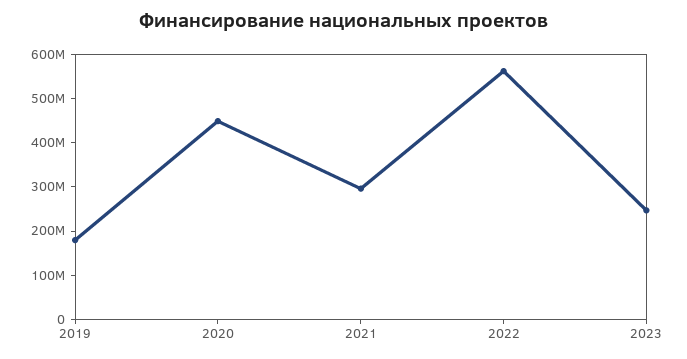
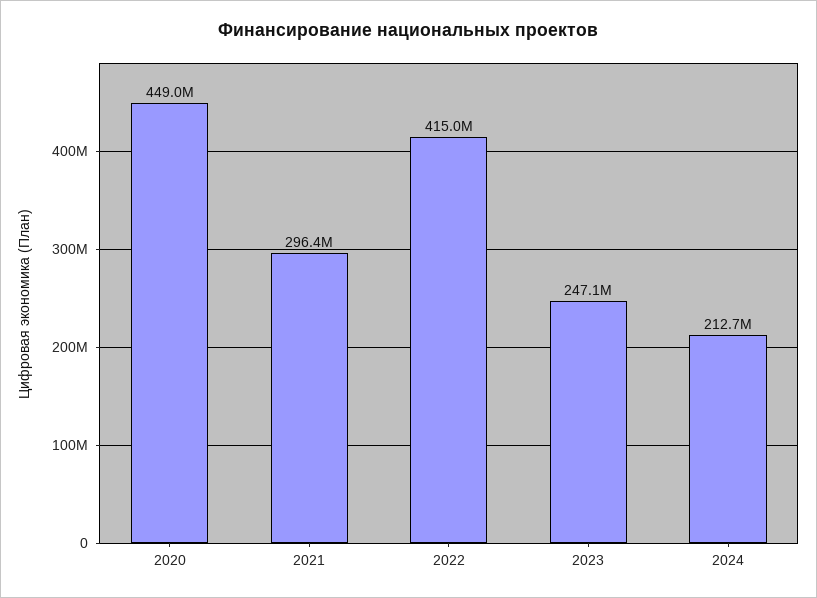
2019: 180000000 -> none
2022: 560000000 -> 415000000
2024: none -> 212700000

